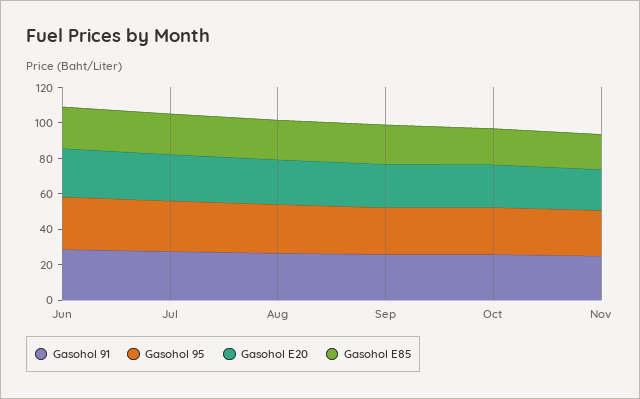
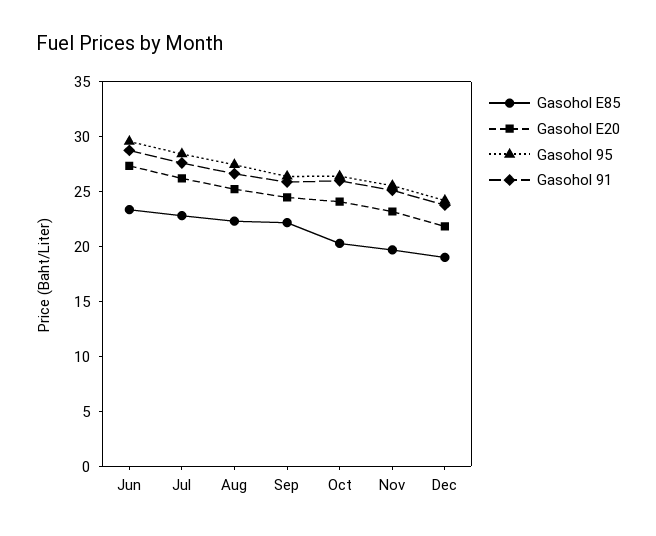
Gasohol E85, Dec: none -> 19
Gasohol E20, Dec: none -> 22
Gasohol 95, Dec: none -> 24
Gasohol 91, Dec: none -> 24

